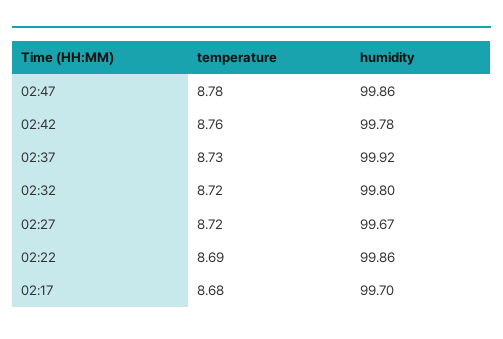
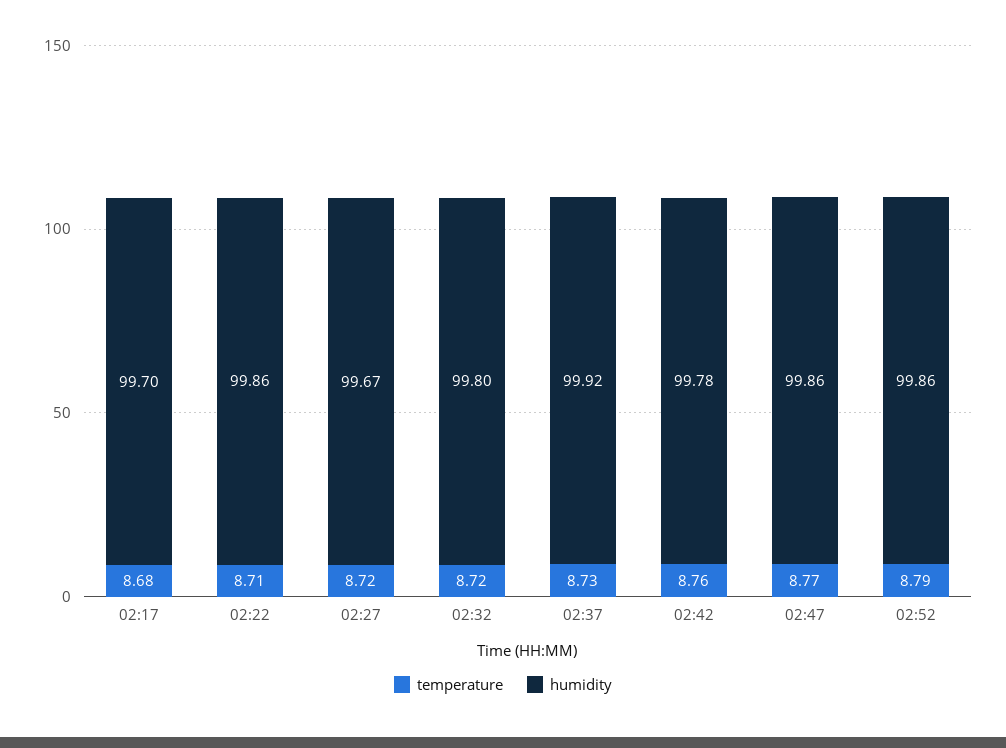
temperature, 02:47: 8.78 -> 8.77
temperature, 02:22: 8.69 -> 8.71
temperature, 02:52: none -> 8.79
humidity, 02:52: none -> 99.86

